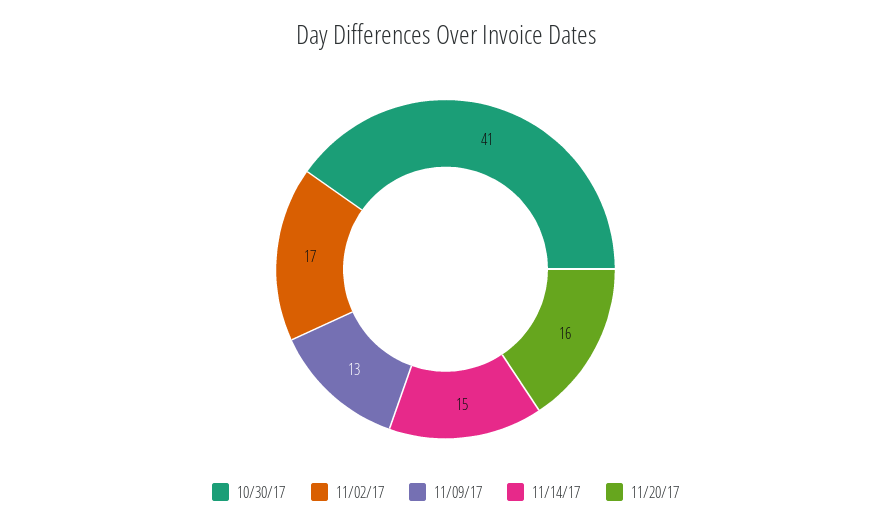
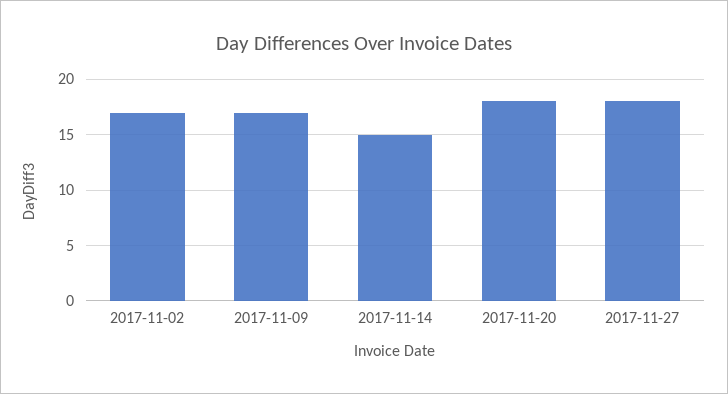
10/30/17: 41 -> none
11/09/17: 13 -> 17
11/20/17: 16 -> 18
2017-11-27: none -> 18

